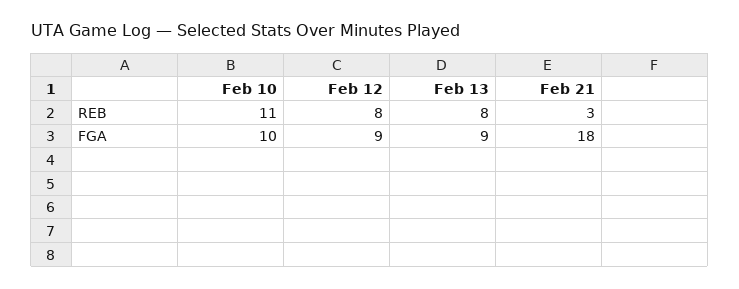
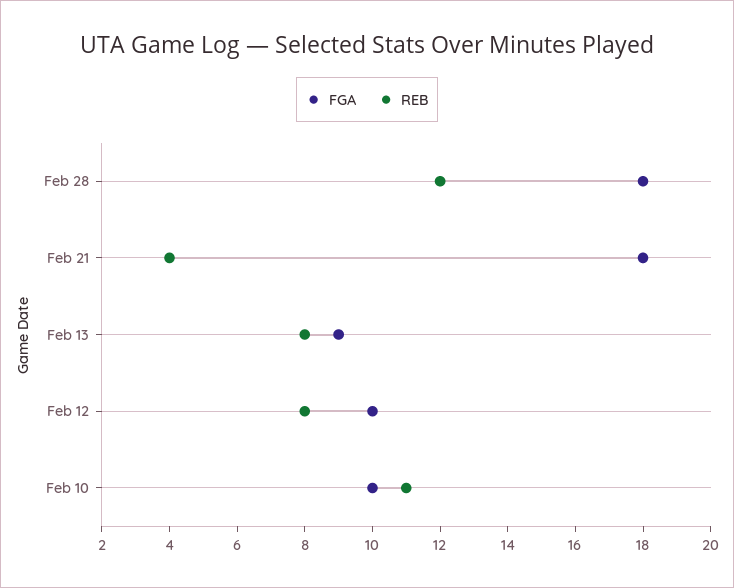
REB, Feb 21: 3 -> 4
FGA, Feb 12: 9 -> 10
FGA, Feb 28: none -> 18
REB, Feb 28: none -> 12

